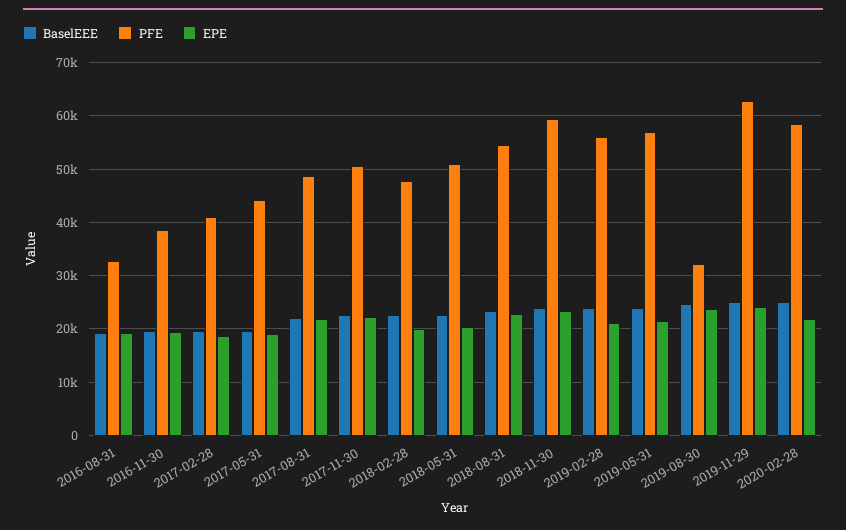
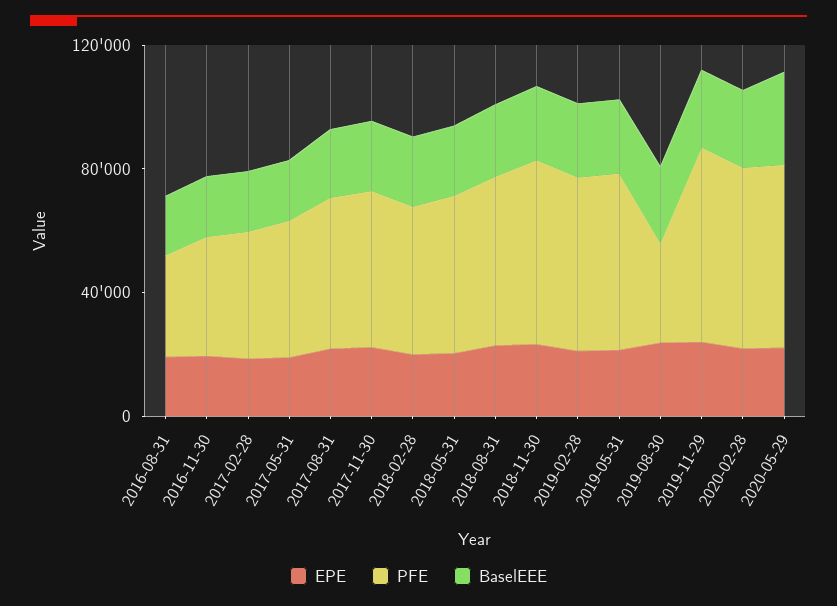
EPE, 2020-05-29: none -> 20000
PFE, 2020-05-29: none -> 60000
BaselEEE, 2020-05-29: none -> 30000

